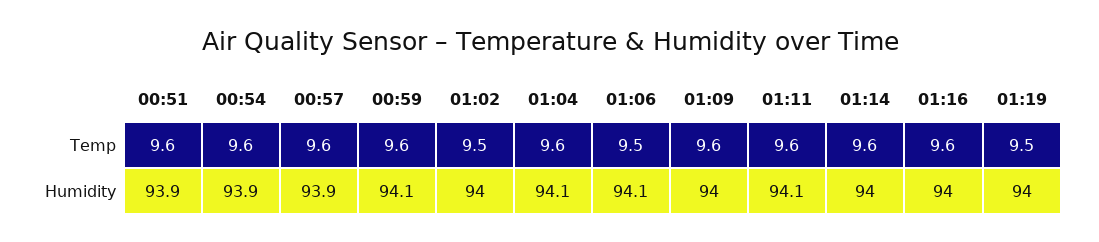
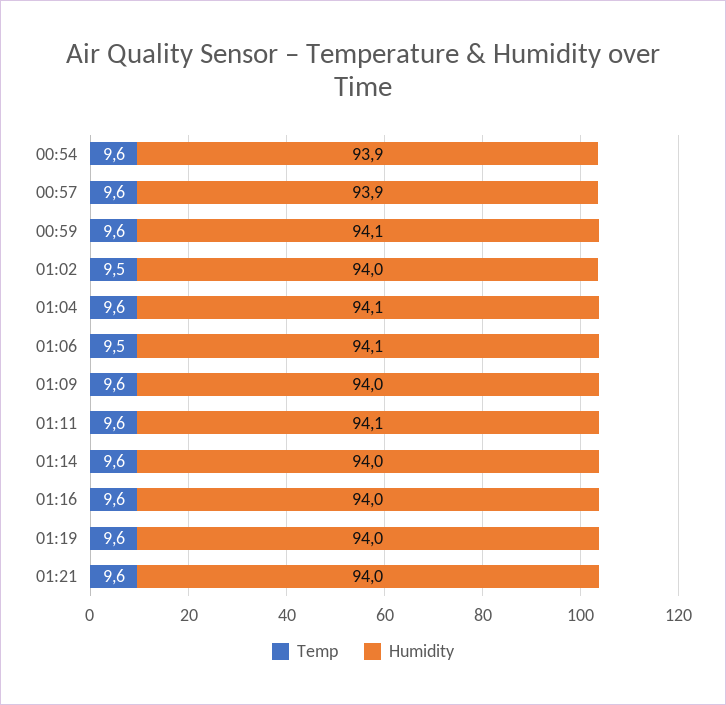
Temp, 00:51: 9.6 -> none
Temp, 01:19: 9.5 -> 9.6
Humidity, 00:51: 93.9 -> none
Temp, 01:21: none -> 9.6
Humidity, 01:21: none -> 94

